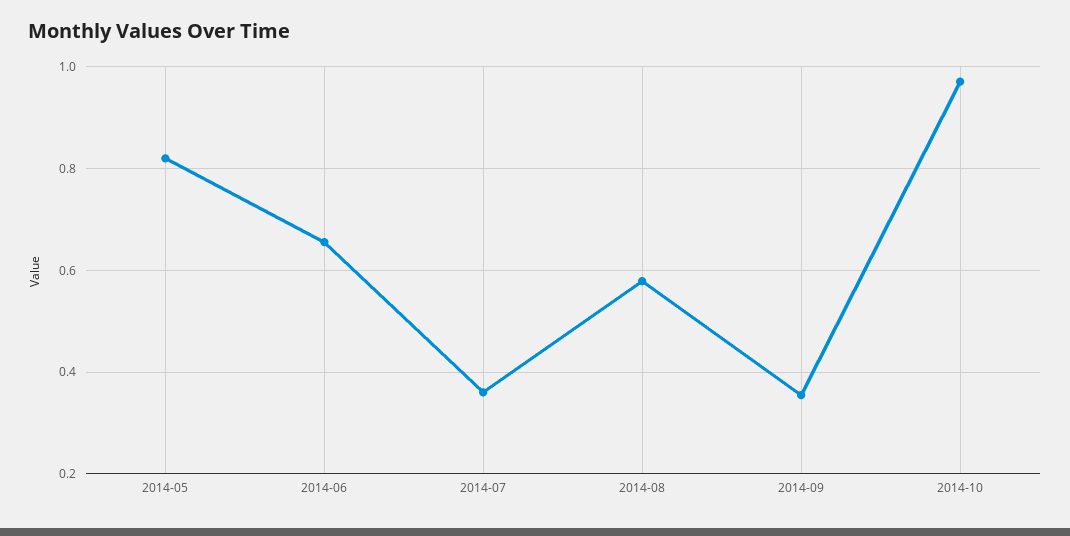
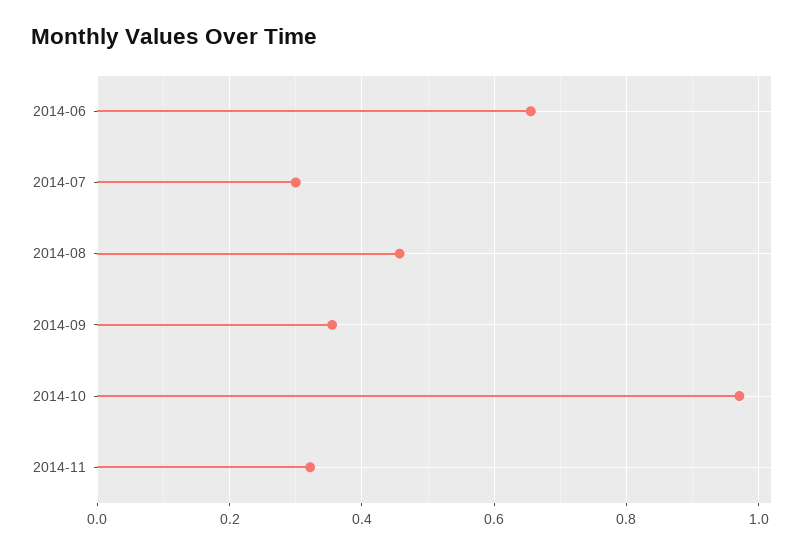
2014-05: 0.82 -> none
2014-07: 0.36 -> 0.3
2014-08: 0.58 -> 0.46
2014-11: none -> 0.32

